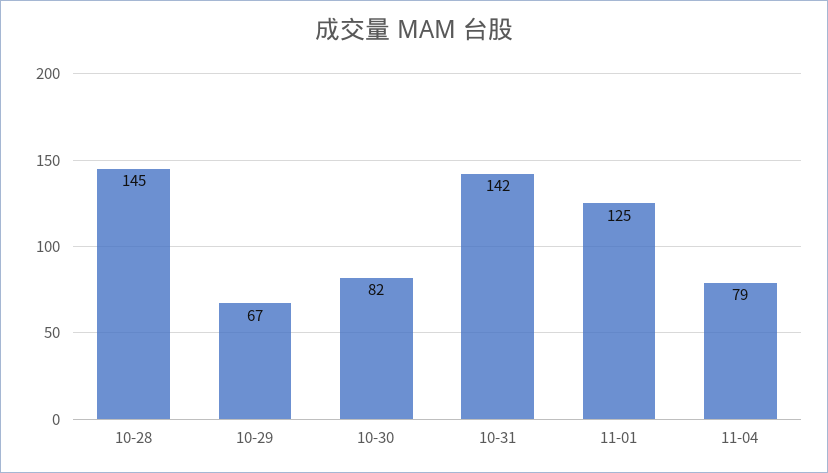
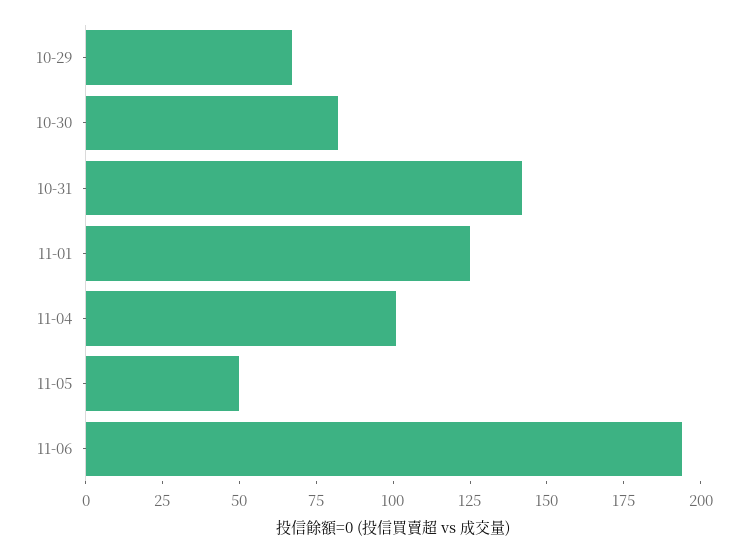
10-28: 145 -> none
11-04: 79 -> 100
11-05: none -> 50
11-06: none -> 195

